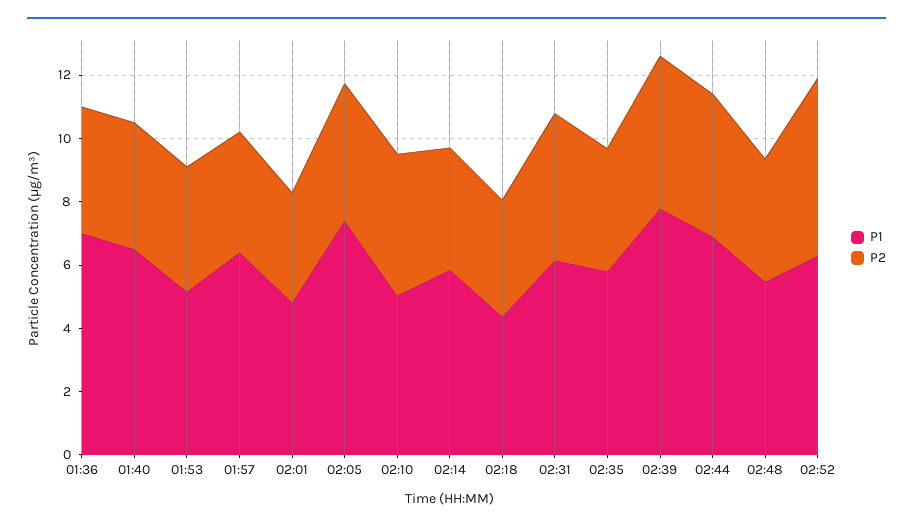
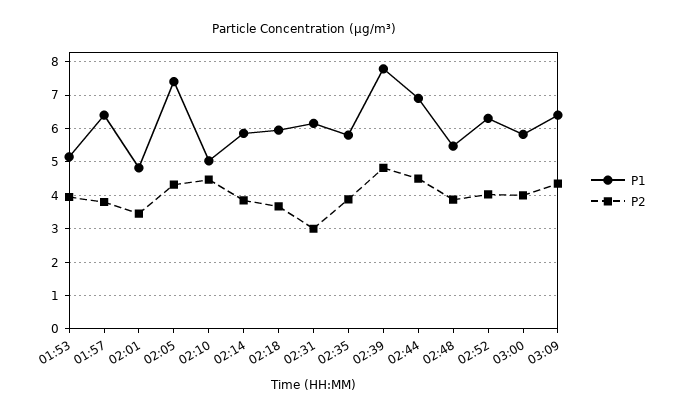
P1, 01:36: 7 -> none
P2, 01:36: 4 -> none
P1, 01:40: 6.5 -> none
P2, 01:40: 4 -> none
P1, 02:18: 4.5 -> 6
P2, 02:31: 4.5 -> 3
P2, 02:52: 5.5 -> 4
P1, 03:00: none -> 5.8
P2, 03:00: none -> 4
P1, 03:09: none -> 6.4
P2, 03:09: none -> 4.4

